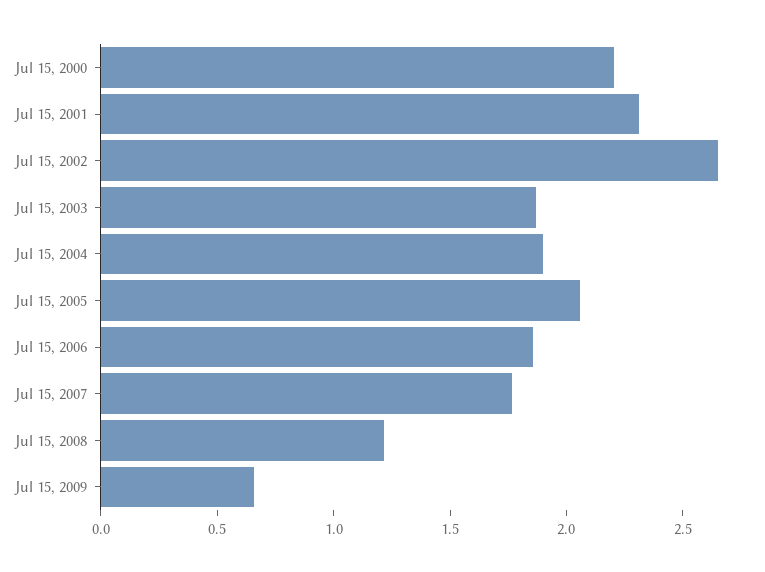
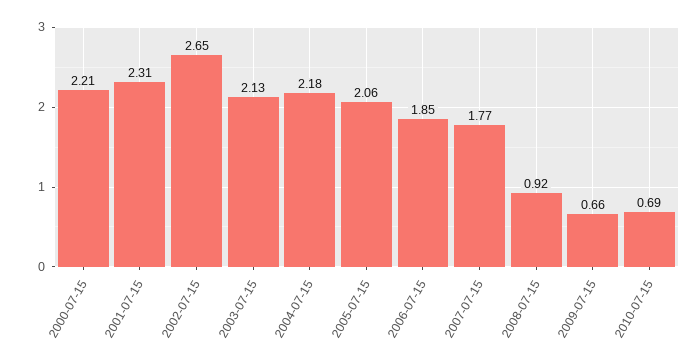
Jul 15, 2003: 1.9 -> 2.13
Jul 15, 2004: 1.9 -> 2.18
Jul 15, 2008: 1.2 -> 0.92
2010-07-15: none -> 0.69

